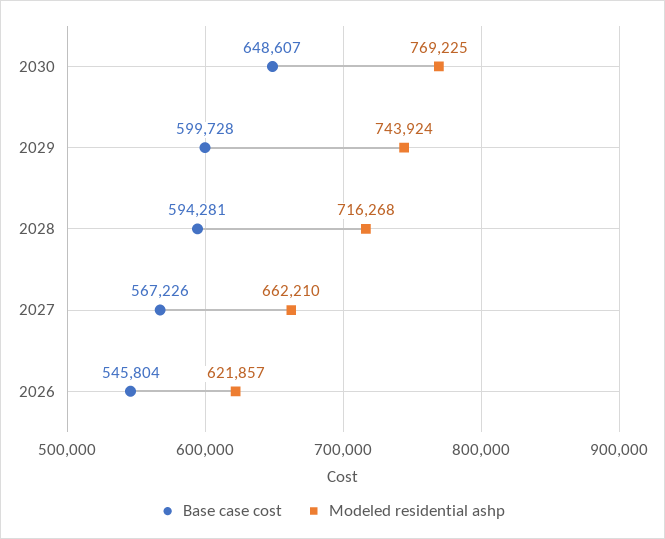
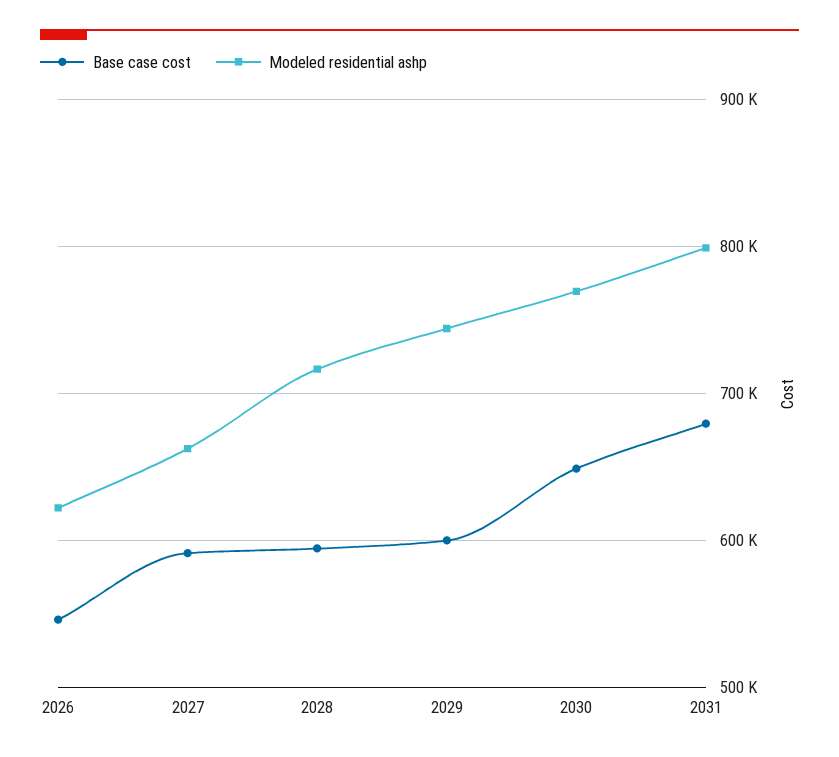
Base case cost, 2027: 567226 -> 590000
Base case cost, 2031: none -> 680000
Modeled residential ashp, 2031: none -> 800000

